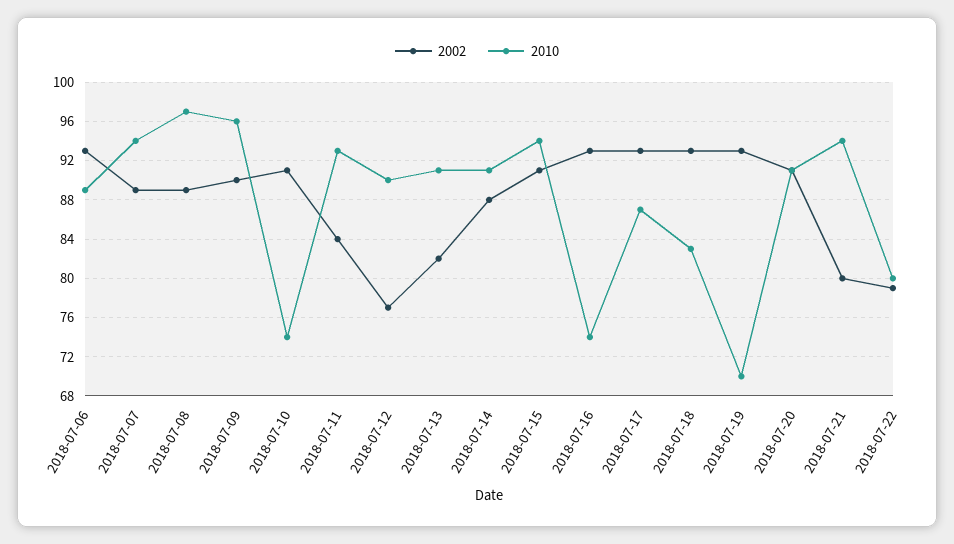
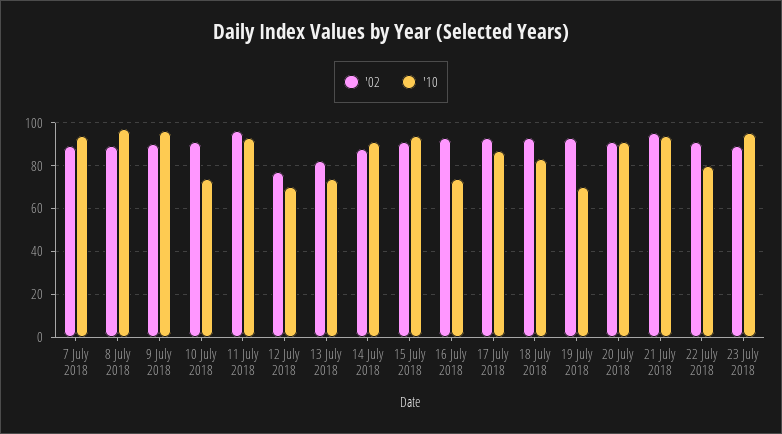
2002, 2018-07-06: 93 -> none
2010, 2018-07-06: 89 -> none
2002, 2018-07-11: 84 -> 95
2010, 2018-07-12: 90 -> 70
2010, 2018-07-13: 91 -> 75
2002, 2018-07-21: 80 -> 95
2002, 2018-07-22: 79 -> 90
2002, 23 July 2018: none -> 90
2010, 23 July 2018: none -> 95

